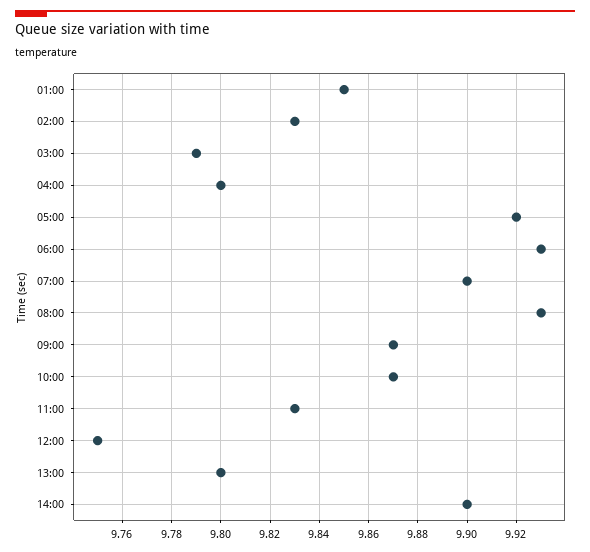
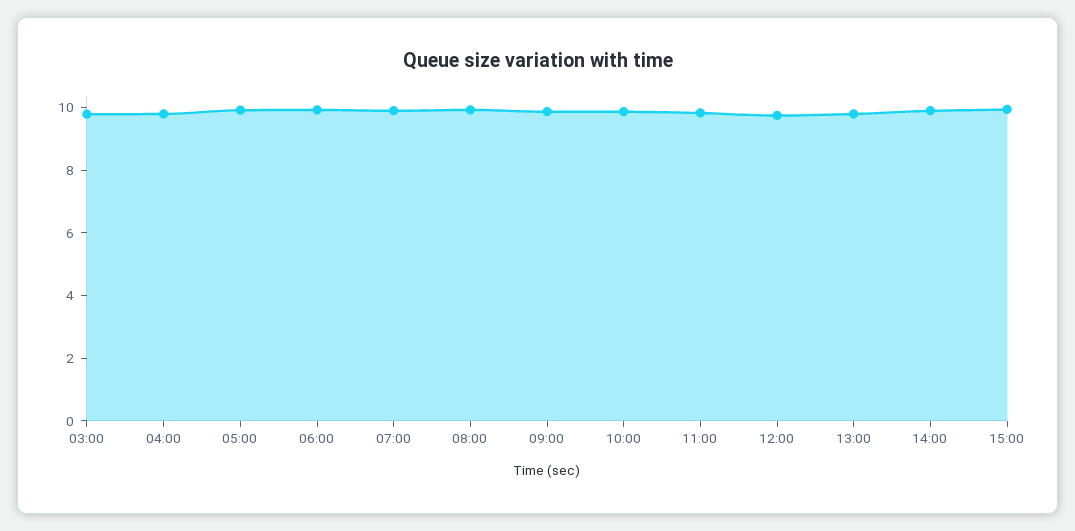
01:00: 9.85 -> none
02:00: 9.83 -> none
15:00: none -> 10

